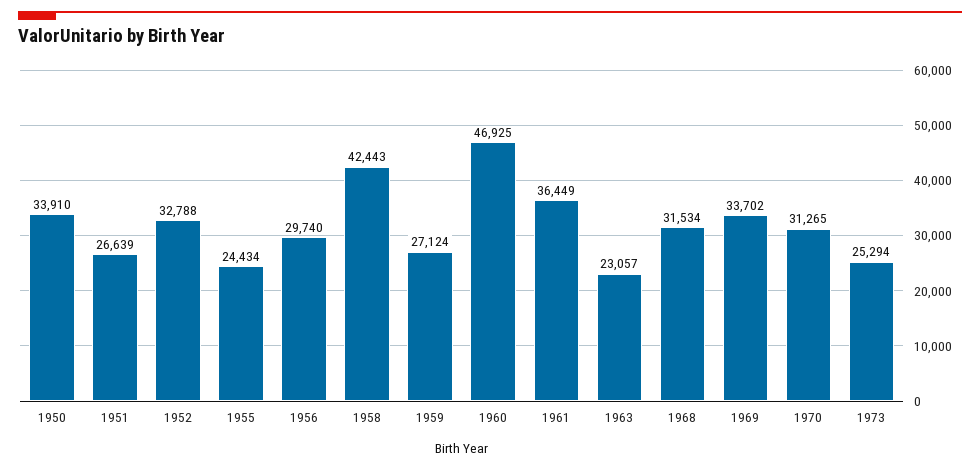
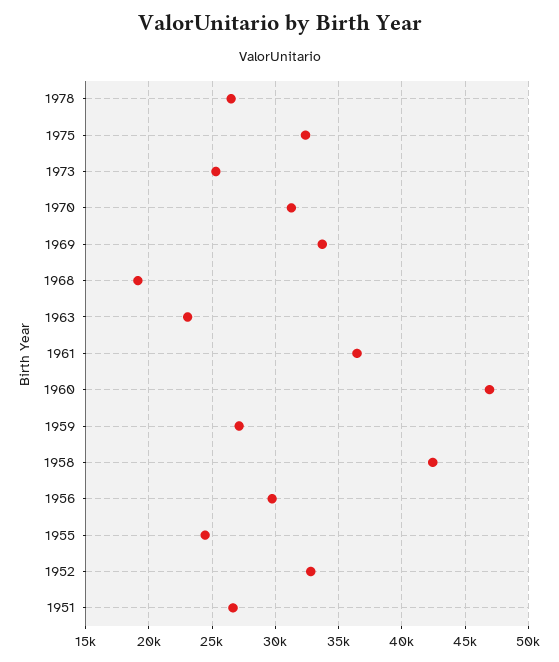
1950: 33910 -> none
1968: 31534 -> 19000
1978: none -> 26500
1975: none -> 32500

